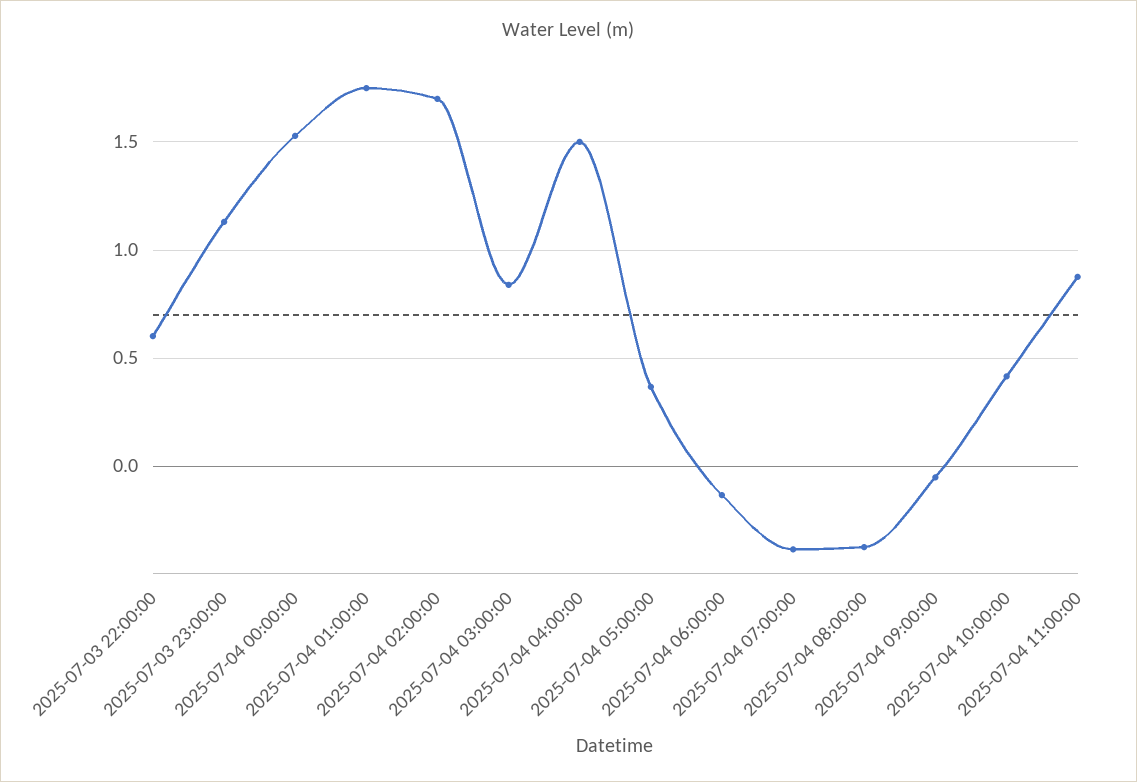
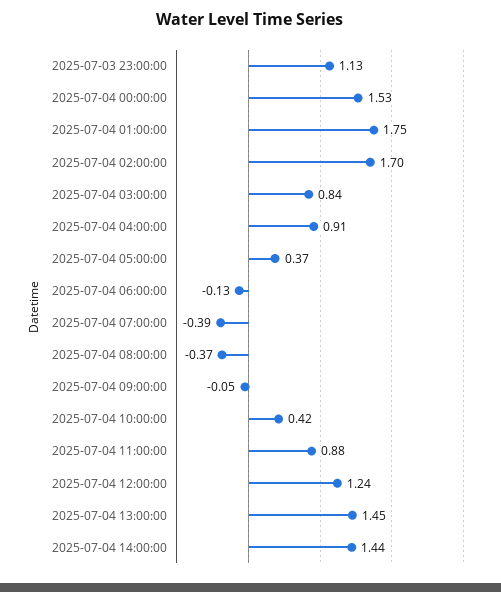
2025-07-03 22:00:00: 0.6 -> none
2025-07-04 04:00:00: 1.5 -> 0.91
2025-07-04 12:00:00: none -> 1.24
2025-07-04 13:00:00: none -> 1.45
2025-07-04 14:00:00: none -> 1.44

